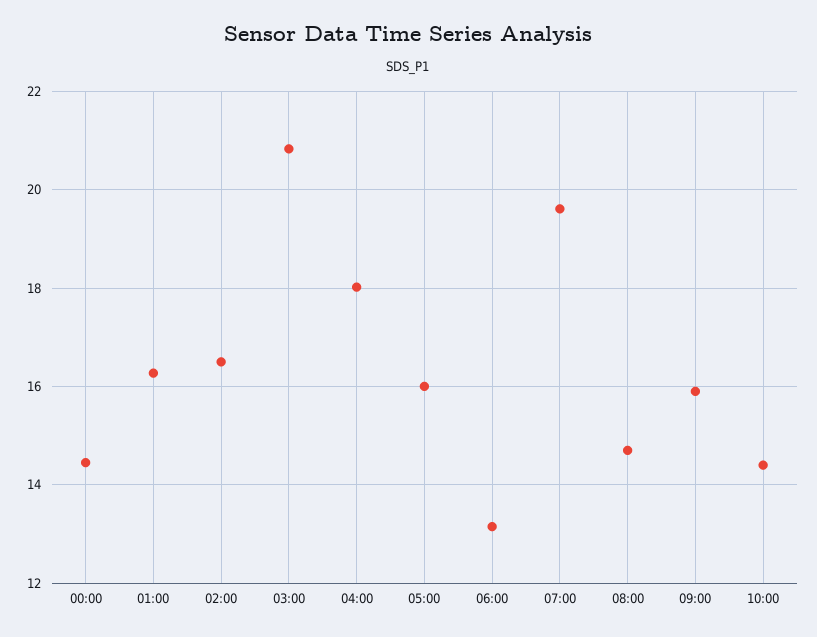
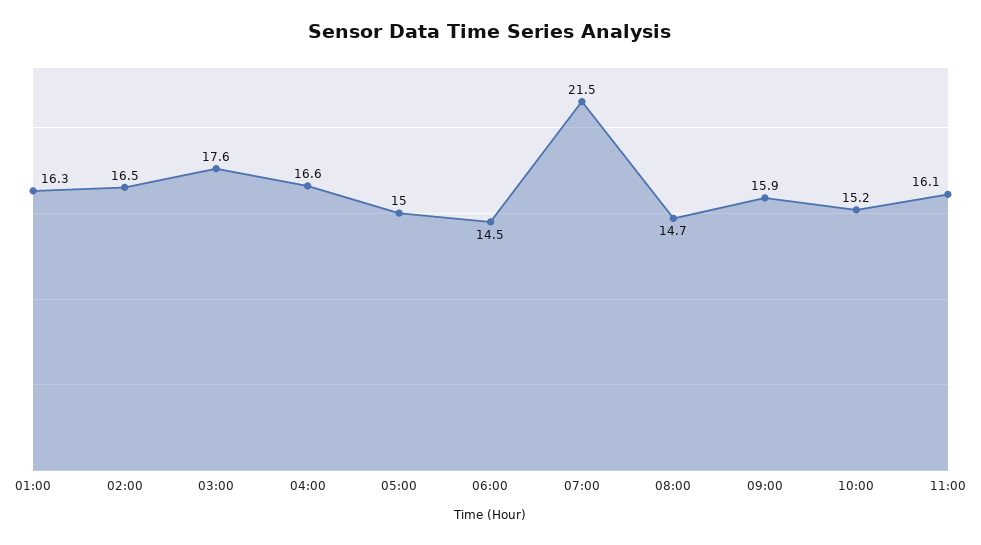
00:00: 14.4 -> none
03:00: 20.8 -> 17.6
04:00: 18 -> 16.6
05:00: 16 -> 15
06:00: 13.2 -> 14.5
07:00: 19.6 -> 21.5
10:00: 14.4 -> 15.2
11:00: none -> 16.1

